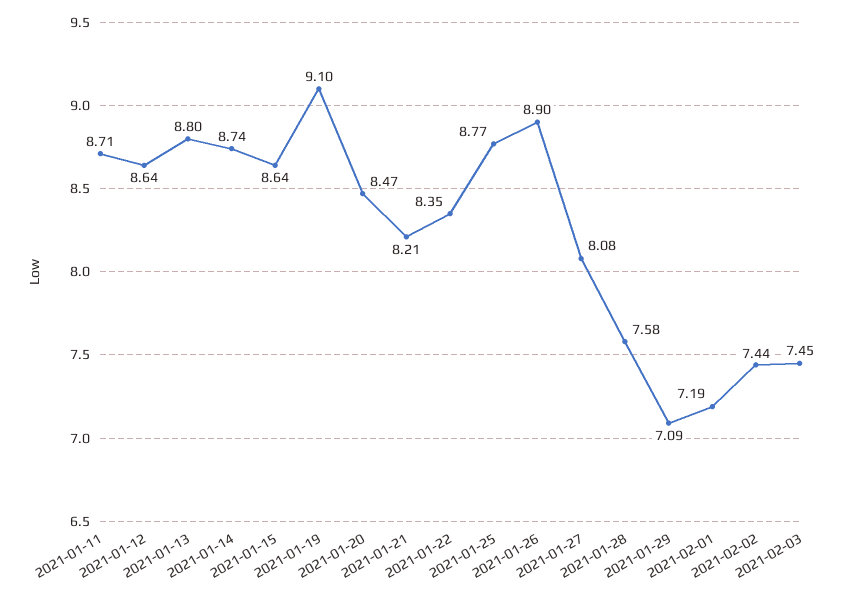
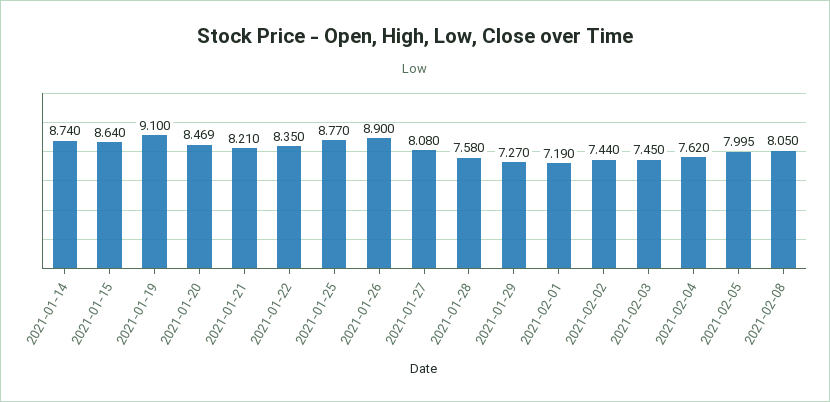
2021-01-11: 8.71 -> none
2021-01-12: 8.64 -> none
2021-01-13: 8.8 -> none
2021-01-29: 7.09 -> 7.27
2021-02-04: none -> 7.62
2021-02-05: none -> 7.995
2021-02-08: none -> 8.05

